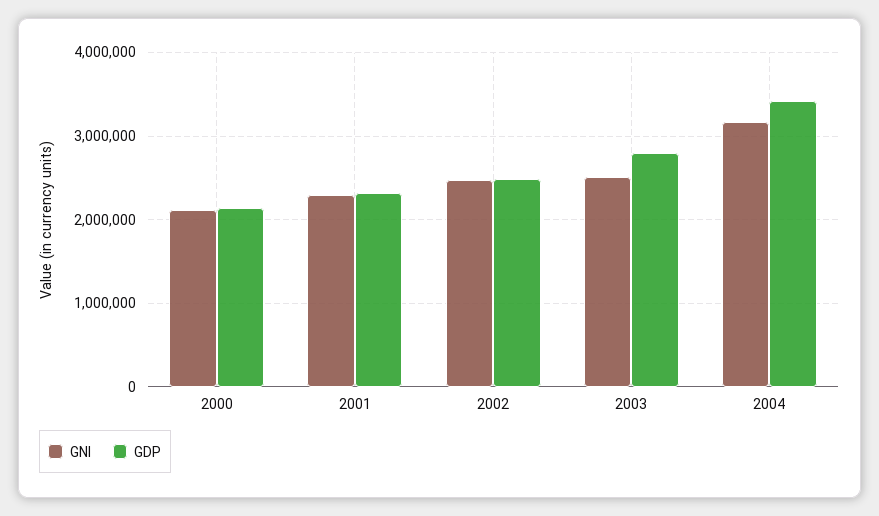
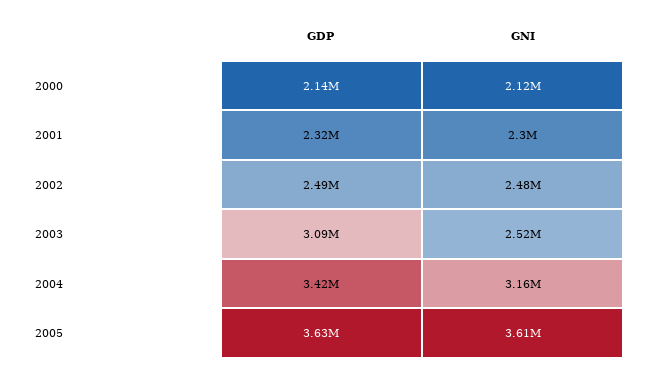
GDP, 2003: 2800000 -> 3090000
GDP, 2005: none -> 3630000
GNI, 2005: none -> 3610000

